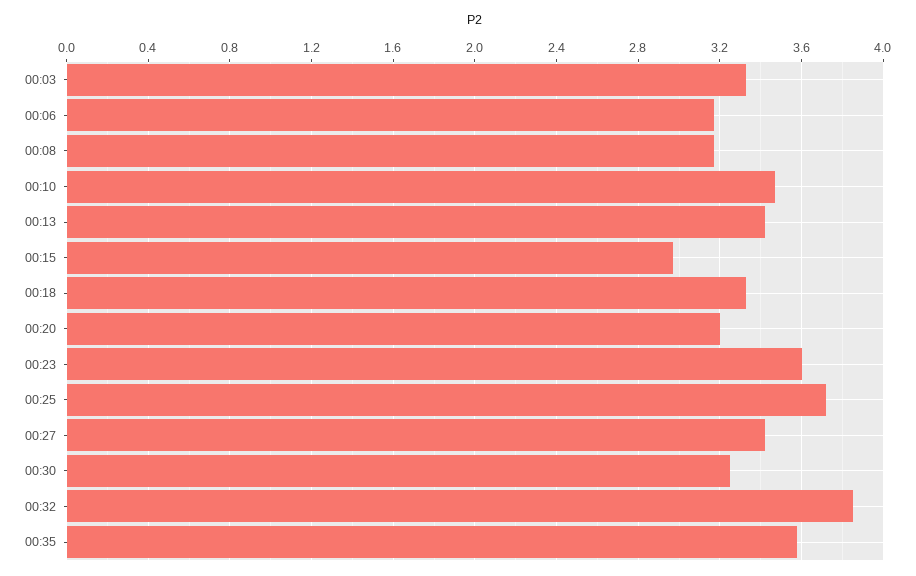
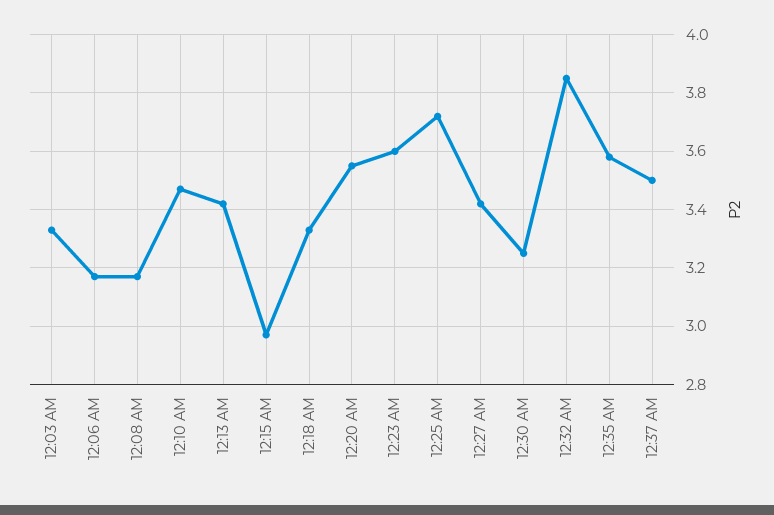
00:20: 3.2 -> 3.55
12:37 AM: none -> 3.5

